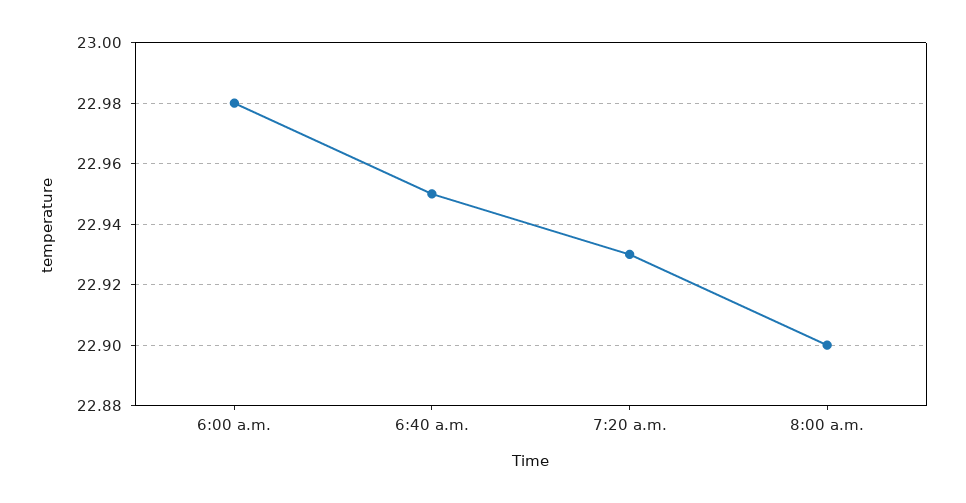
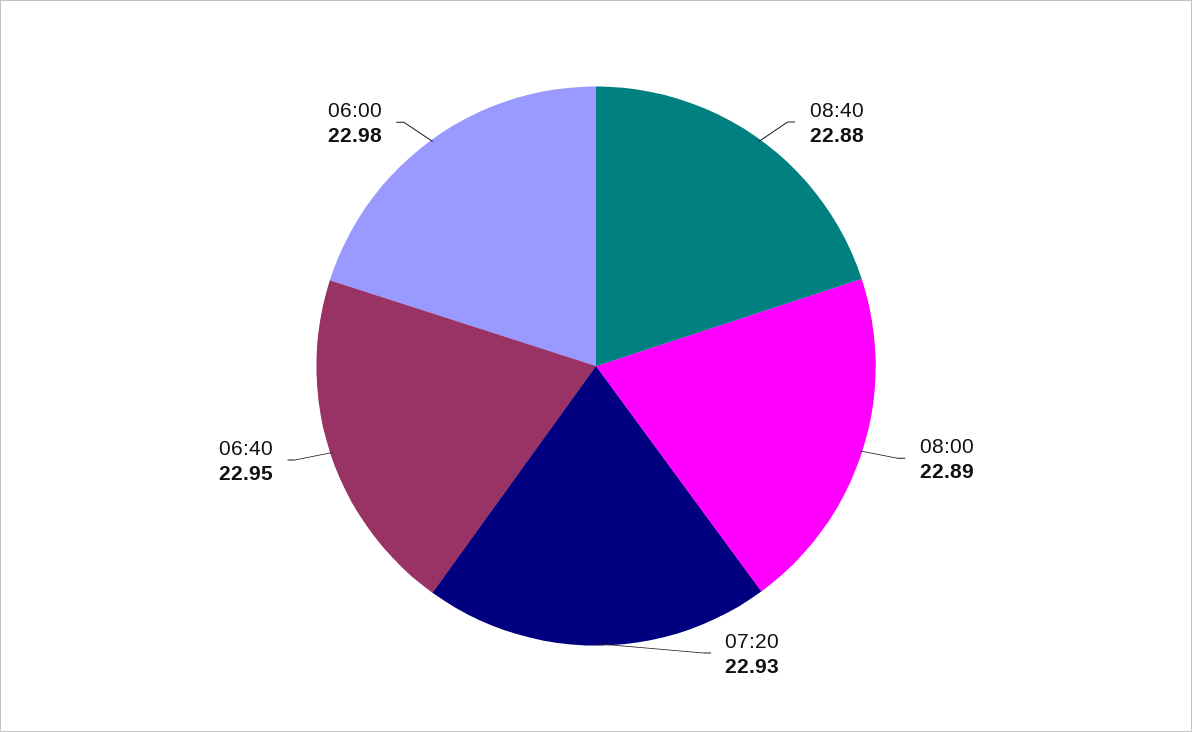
8:00 a.m.: 22.9 -> 22.89
08:40: none -> 22.88

